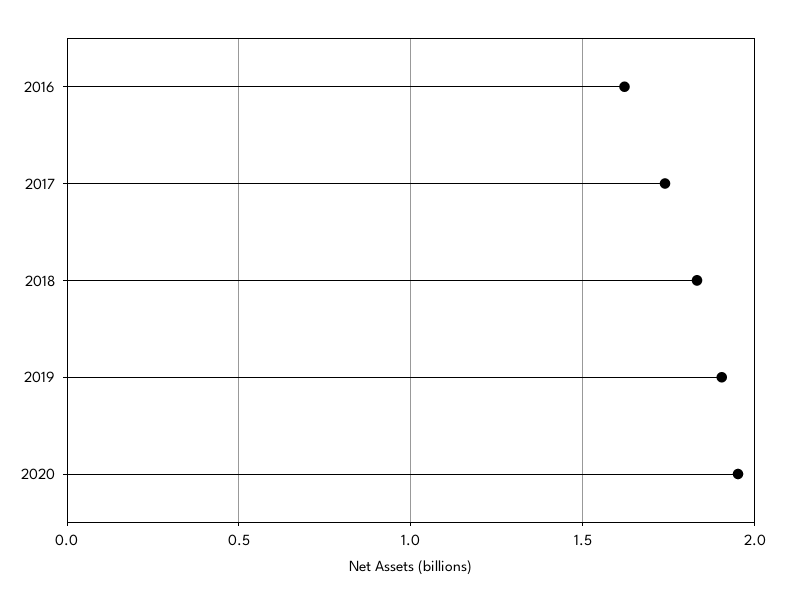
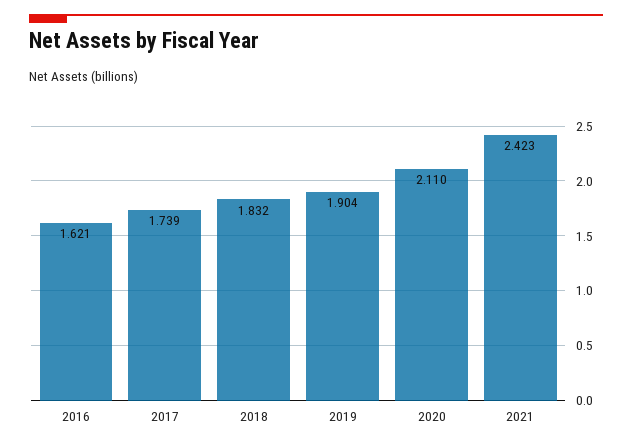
2020: 1.95 -> 2.11
2021: none -> 2.423

